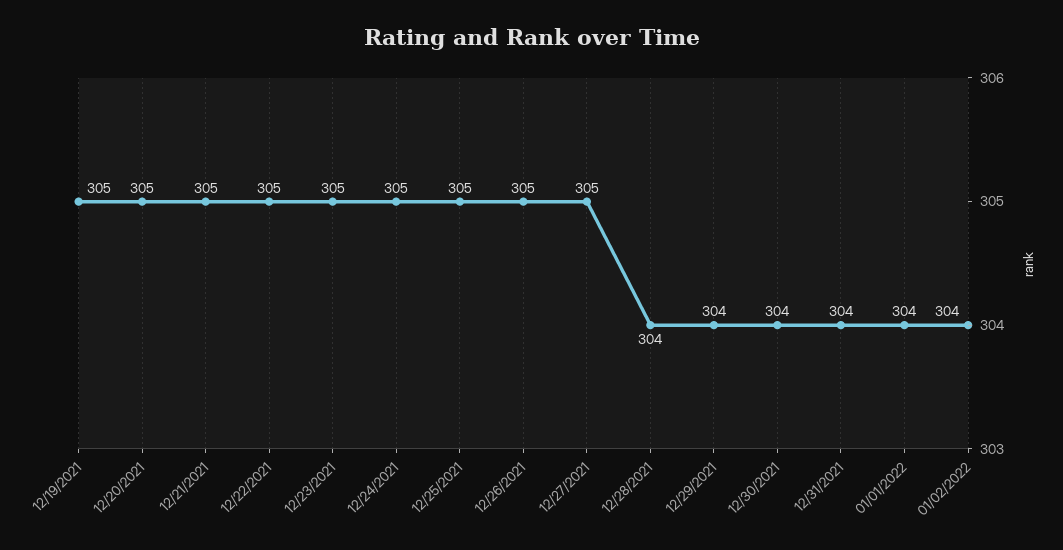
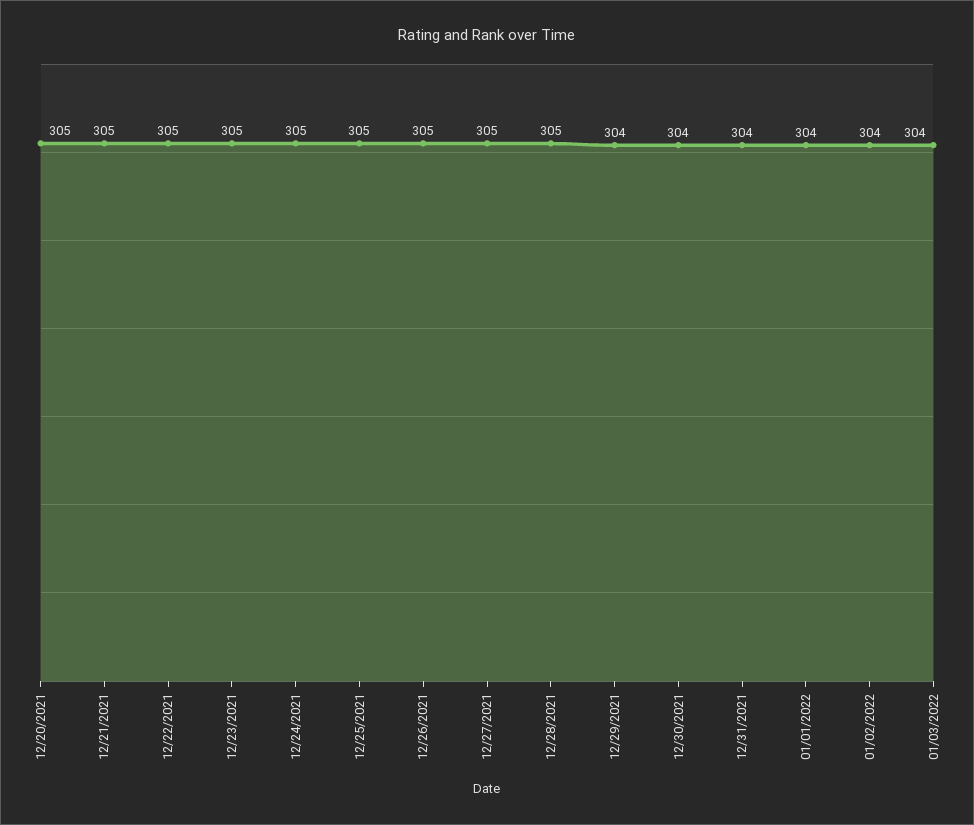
12/19/2021: 305 -> none
12/28/2021: 304 -> 305
01/03/2022: none -> 304

